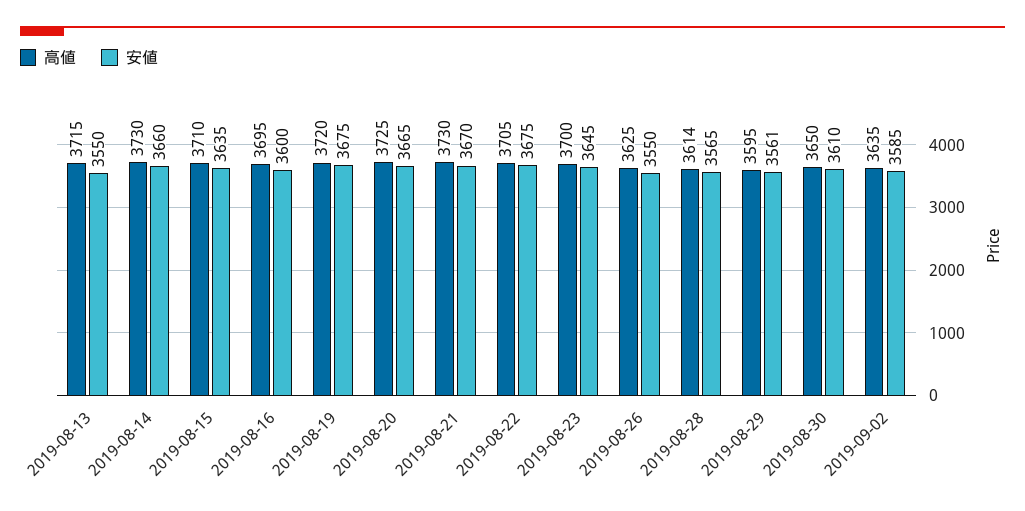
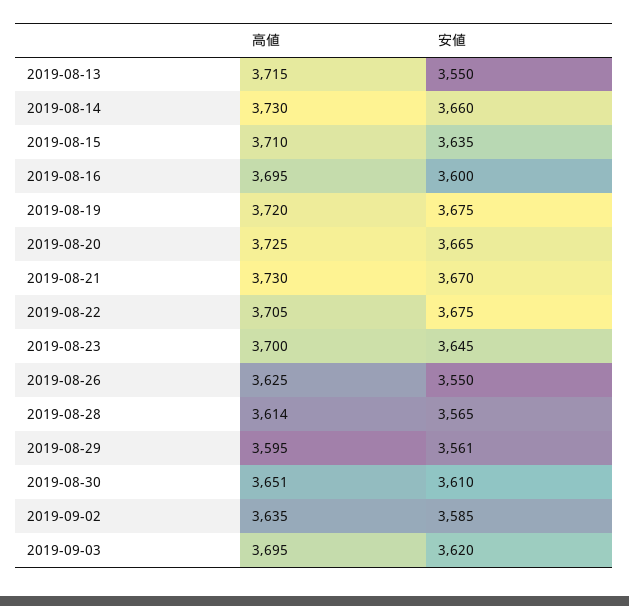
高値, 2019-08-30: 3650 -> 3651
高値, 2019-09-03: none -> 3695
安値, 2019-09-03: none -> 3620

